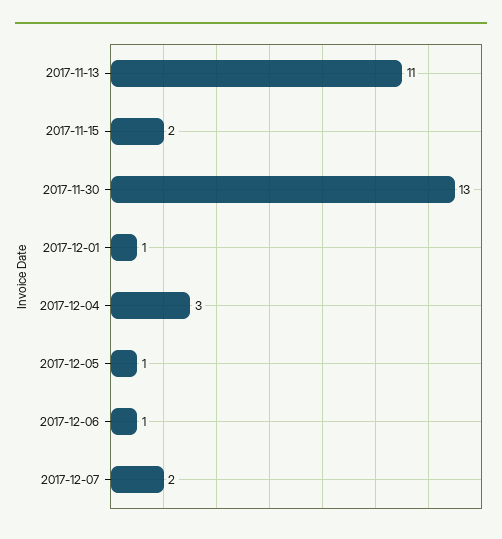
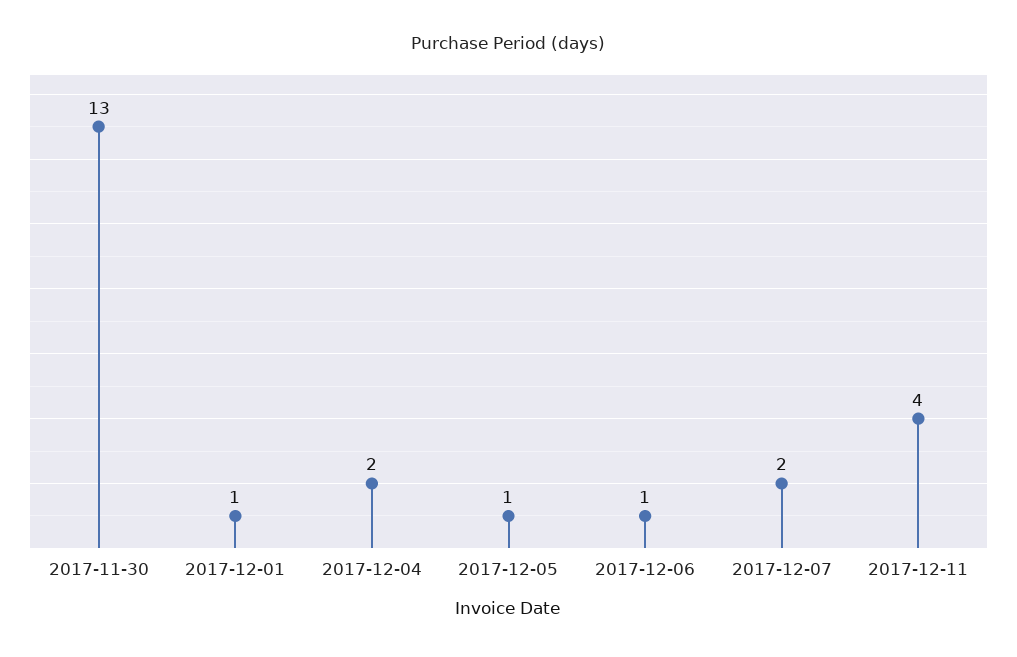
2017-11-13: 11 -> none
2017-11-15: 2 -> none
2017-12-04: 3 -> 2
2017-12-11: none -> 4

